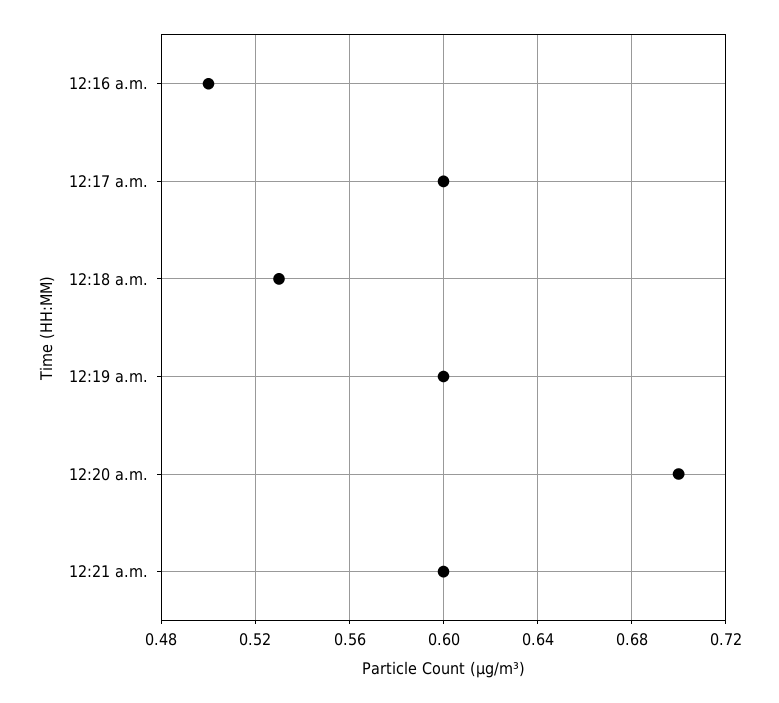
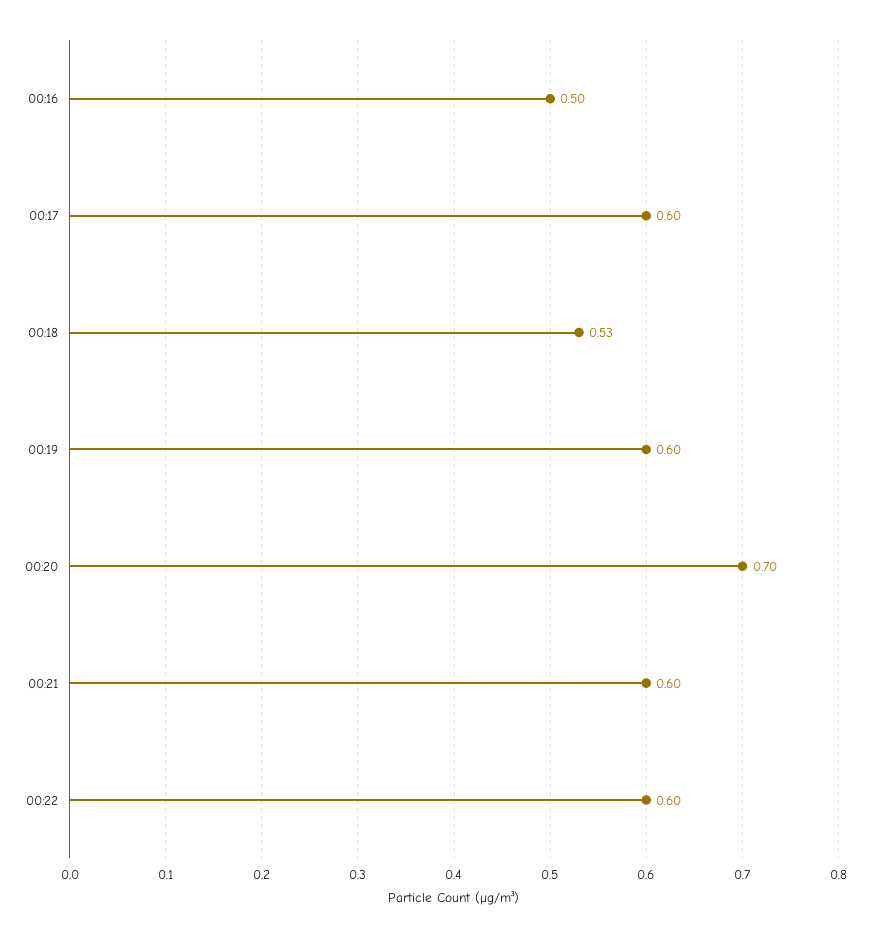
00:22: none -> 0.6

